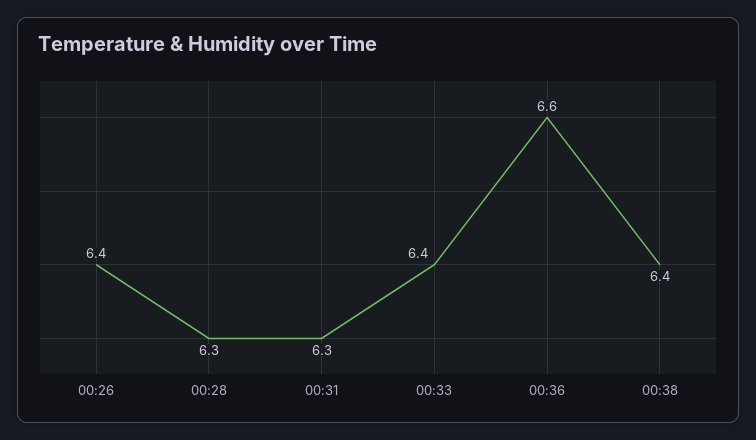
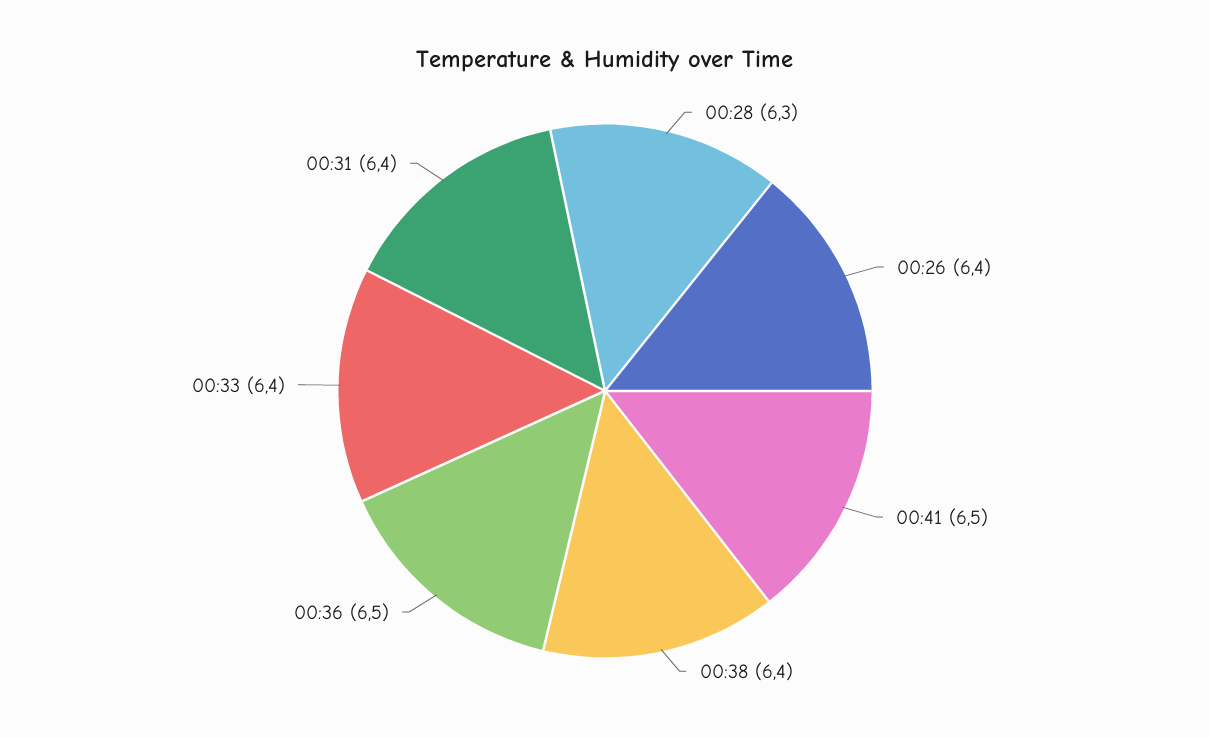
00:31: 6.3 -> 6.4
00:36: 6.6 -> 6.5
00:41: none -> 6.5

